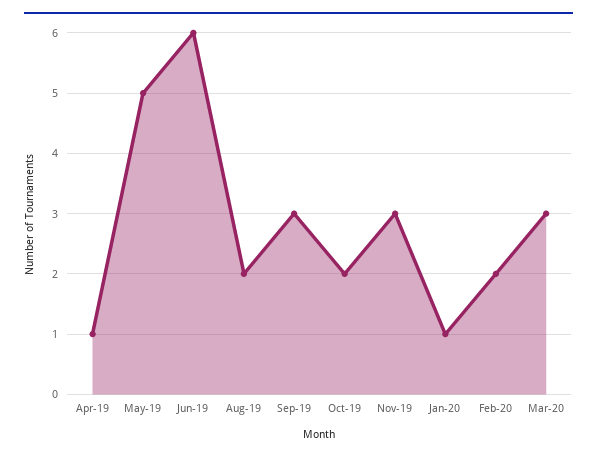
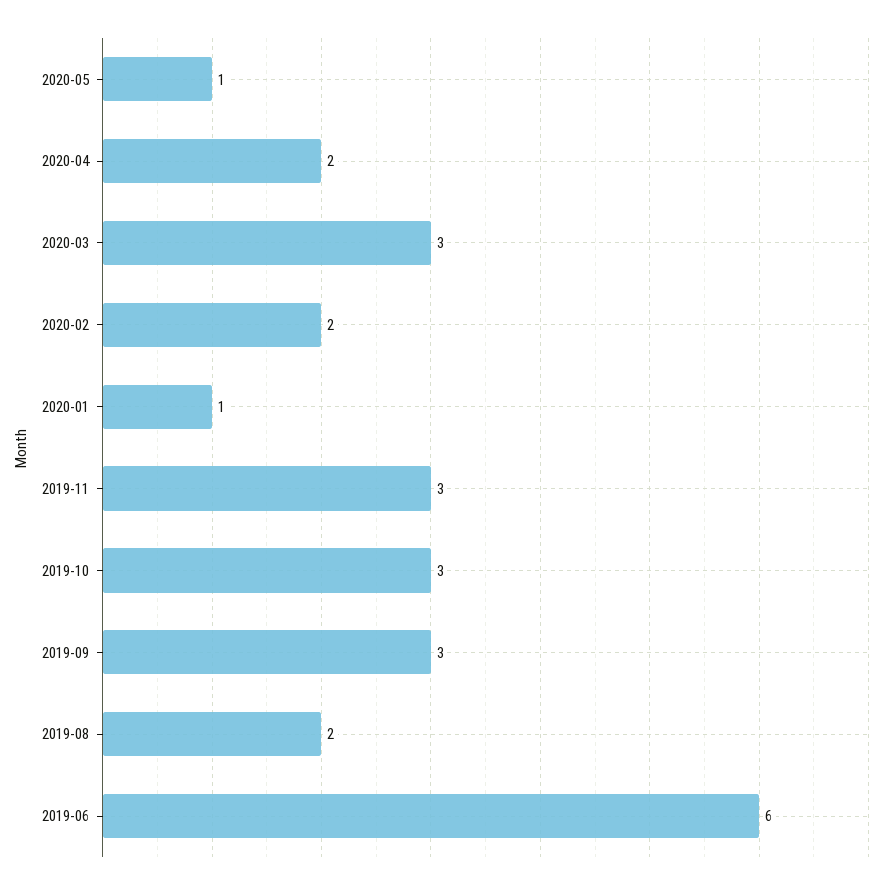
Apr-19: 1 -> none
May-19: 5 -> none
Oct-19: 2 -> 3
2020-05: none -> 1
2020-04: none -> 2

